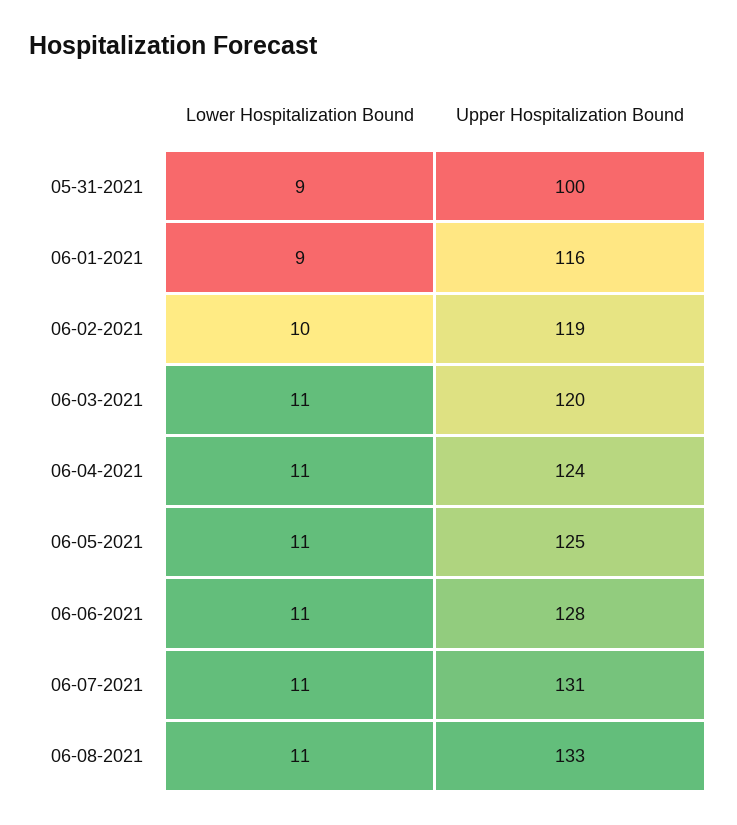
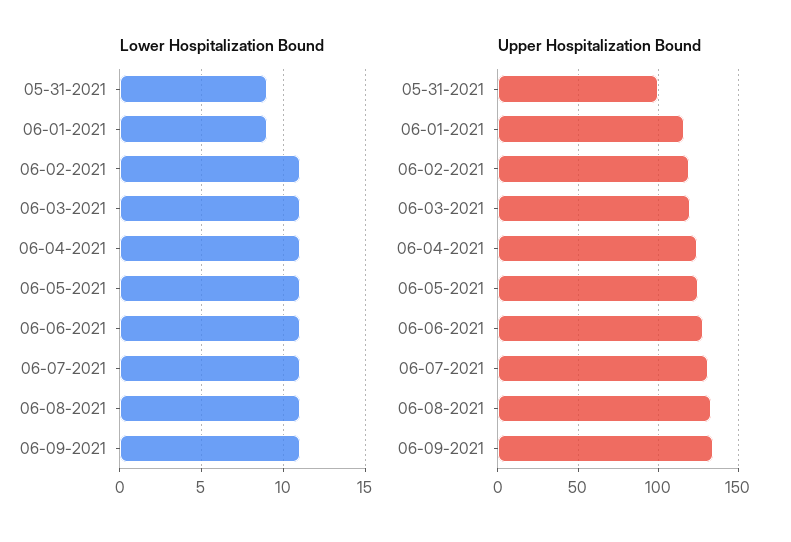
Lower Hospitalization Bound, 06-02-2021: 10 -> 11
Lower Hospitalization Bound, 06-09-2021: none -> 11
Upper Hospitalization Bound, 06-09-2021: none -> 135

